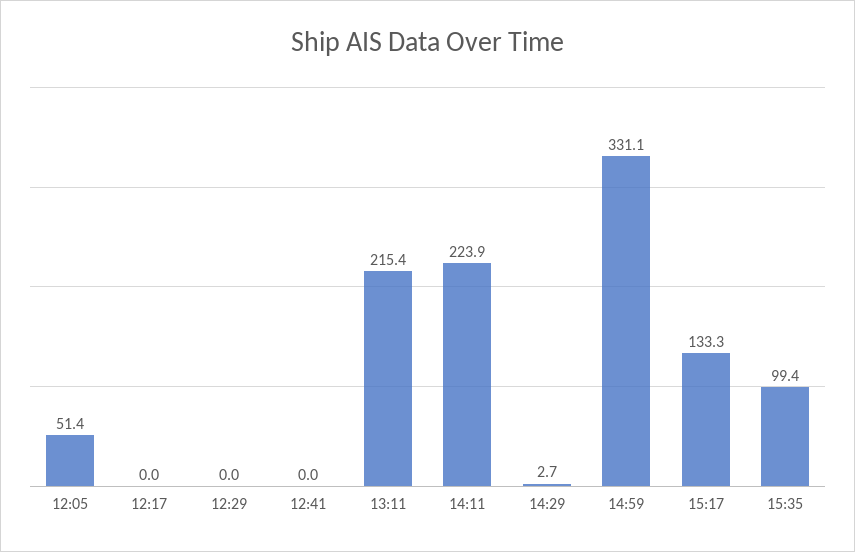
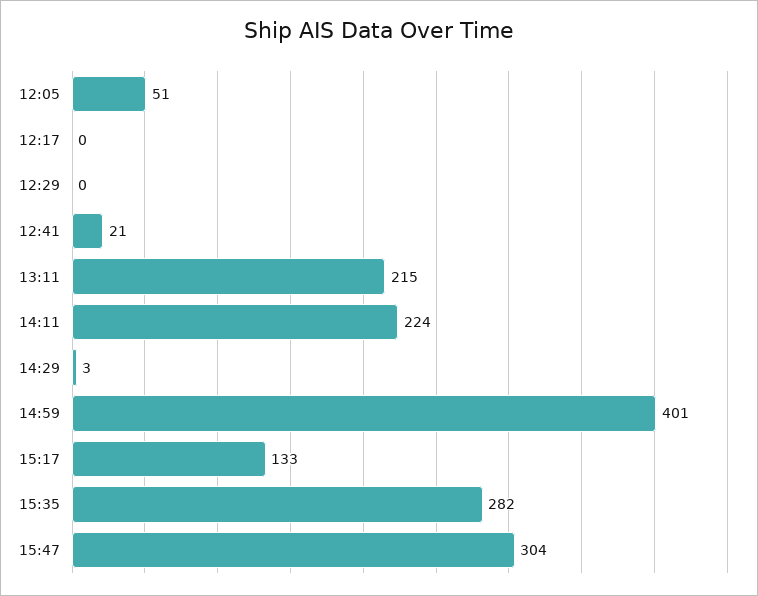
12:41: 0 -> 21
14:59: 331.1 -> 401
15:35: 99.4 -> 282
15:47: none -> 304

